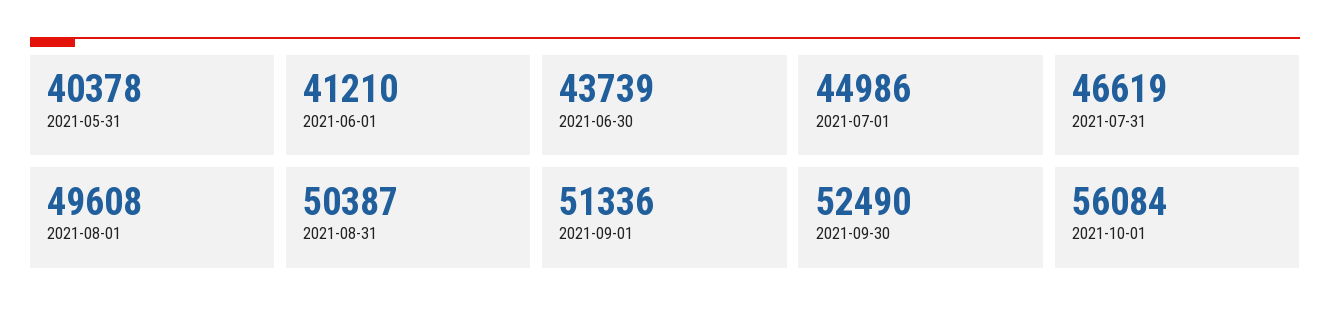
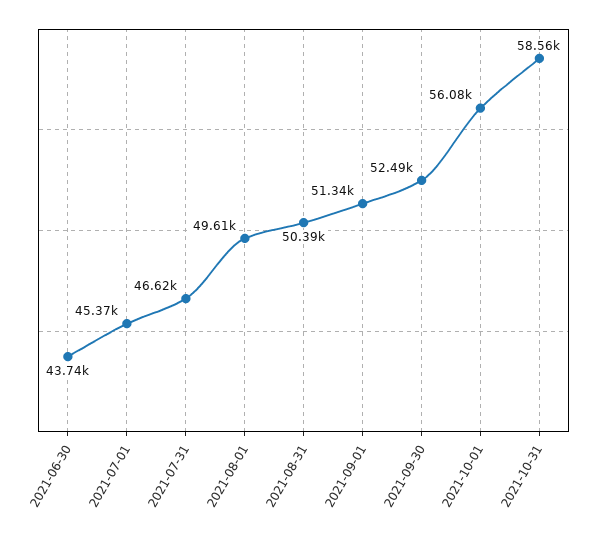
2021-05-31: 40378 -> none
2021-06-01: 41210 -> none
2021-07-01: 44986 -> 45370
2021-10-31: none -> 58560

